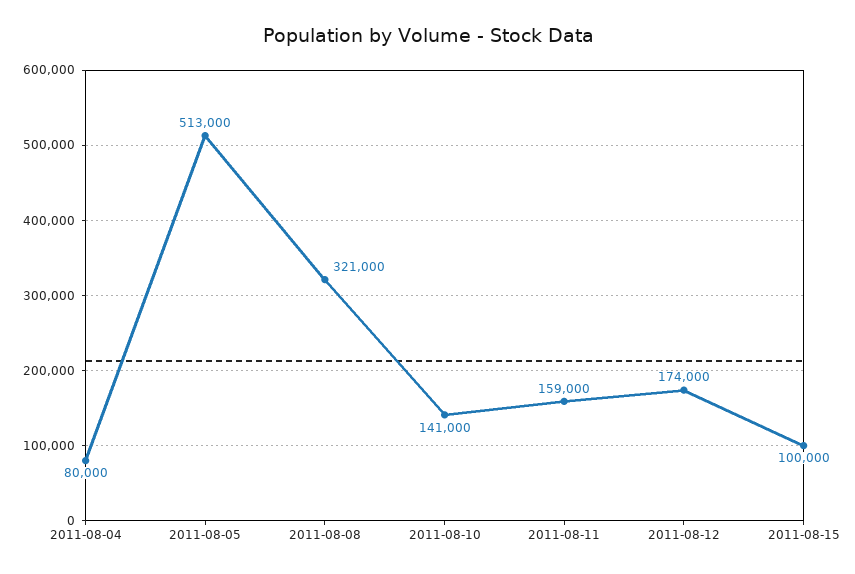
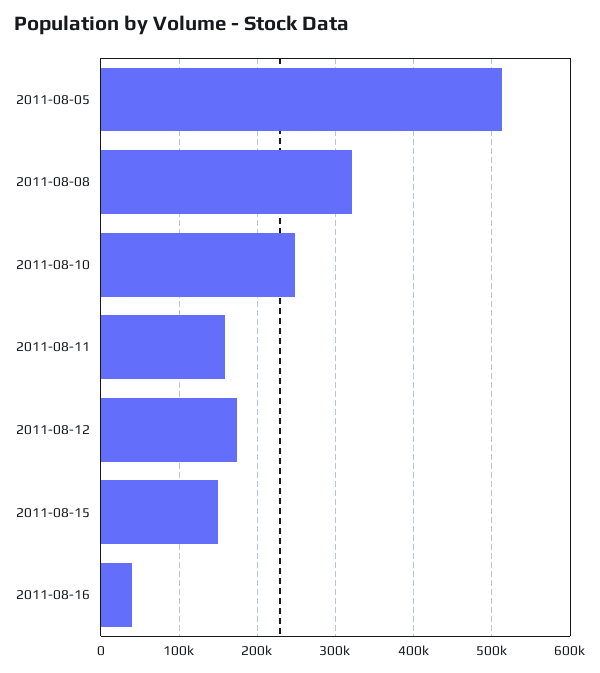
2011-08-04: 80000 -> none
2011-08-10: 141000 -> 250000
2011-08-15: 100000 -> 150000
2011-08-16: none -> 40000

